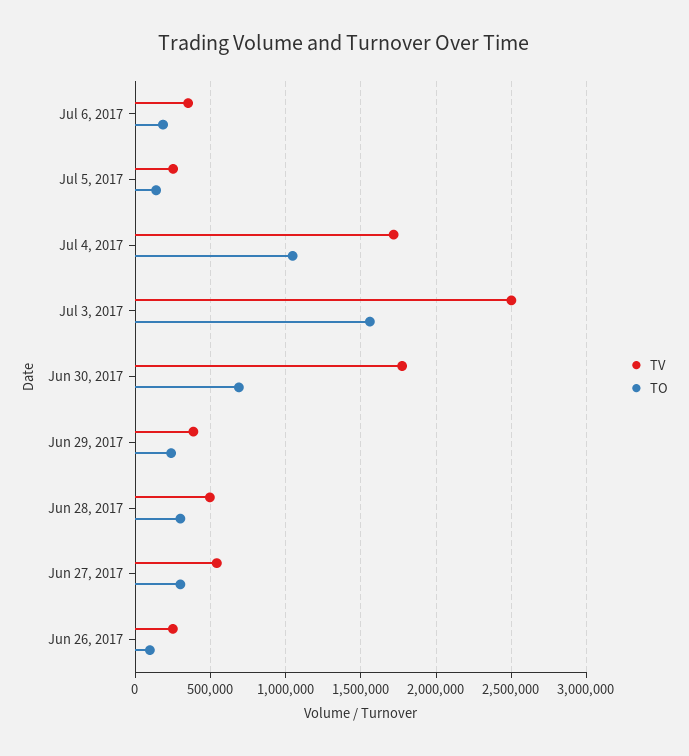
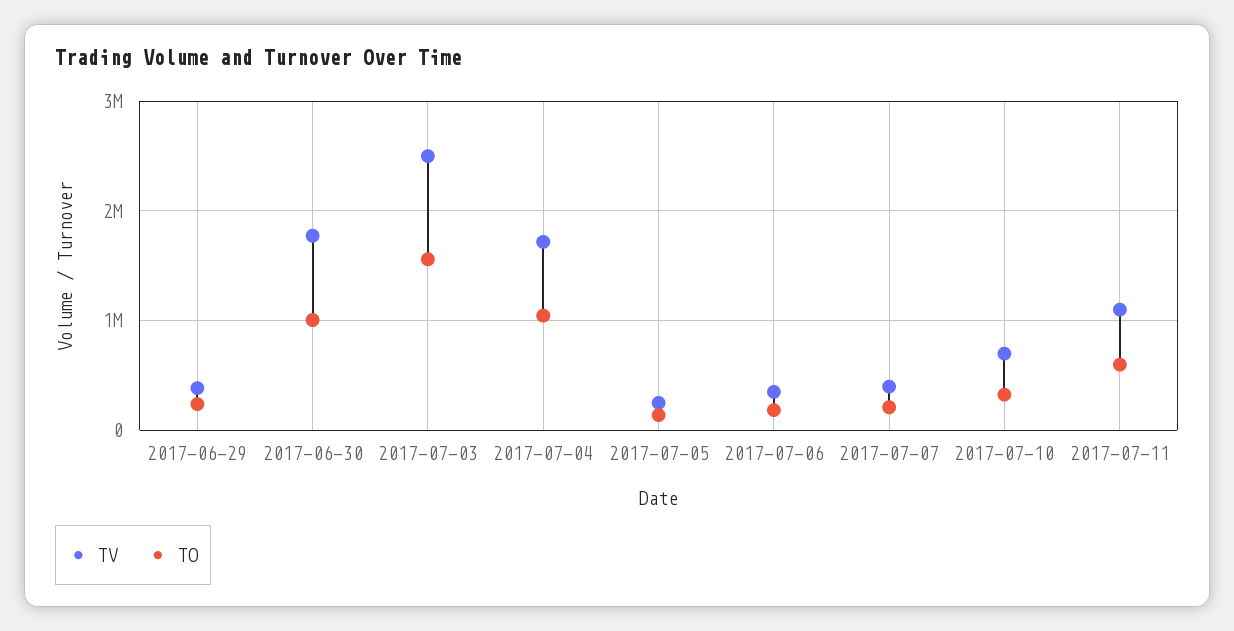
TO, Jun 30, 2017: 700000 -> 1000000
TV, Jun 28, 2017: 500000 -> none
TO, Jun 28, 2017: 300000 -> none
TV, Jun 27, 2017: 550000 -> none
TO, Jun 27, 2017: 300000 -> none
TV, Jun 26, 2017: 250000 -> none
TO, Jun 26, 2017: 100000 -> none
TV, 2017-07-07: none -> 400000
TO, 2017-07-07: none -> 200000
TV, 2017-07-10: none -> 700000
TO, 2017-07-10: none -> 300000
TV, 2017-07-11: none -> 1100000
TO, 2017-07-11: none -> 600000

